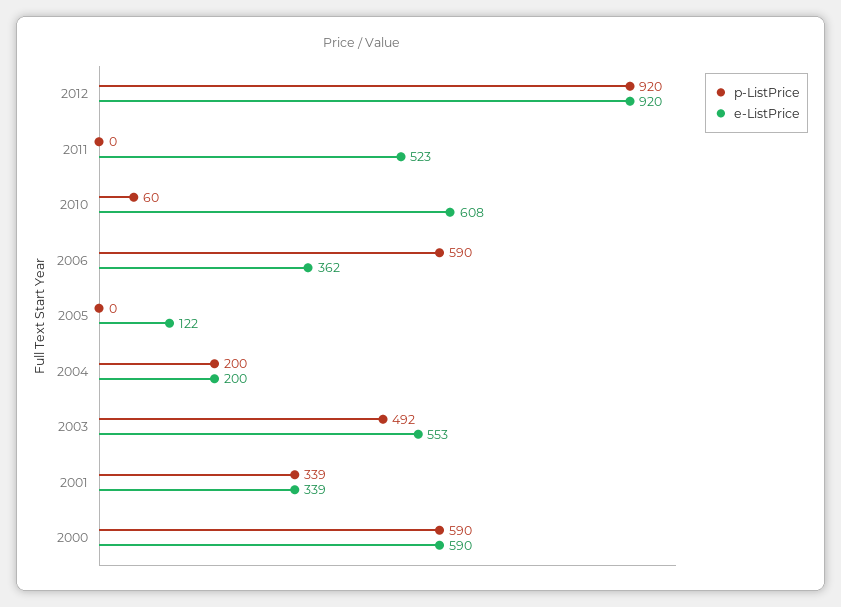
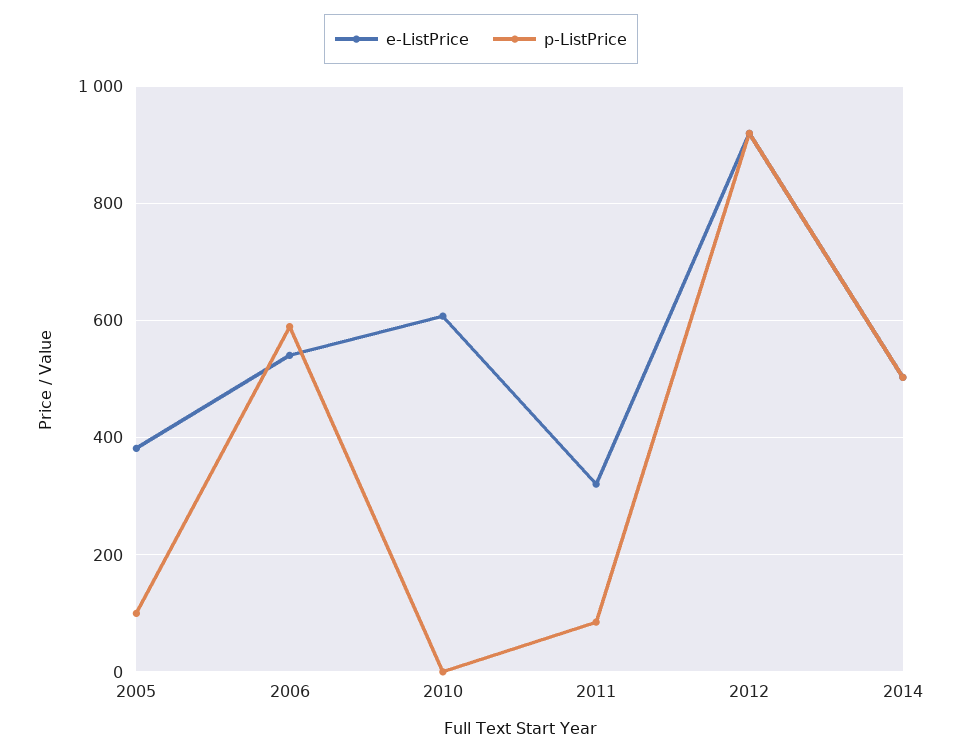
p-ListPrice, 2011: 0 -> 80
e-ListPrice, 2011: 523 -> 320
p-ListPrice, 2010: 60 -> 0
e-ListPrice, 2006: 362 -> 540
p-ListPrice, 2005: 0 -> 100
e-ListPrice, 2005: 122 -> 380
p-ListPrice, 2004: 200 -> none
e-ListPrice, 2004: 200 -> none
p-ListPrice, 2003: 492 -> none
e-ListPrice, 2003: 553 -> none
p-ListPrice, 2001: 339 -> none
e-ListPrice, 2001: 339 -> none
p-ListPrice, 2000: 590 -> none
e-ListPrice, 2000: 590 -> none
e-ListPrice, 2014: none -> 500
p-ListPrice, 2014: none -> 500

